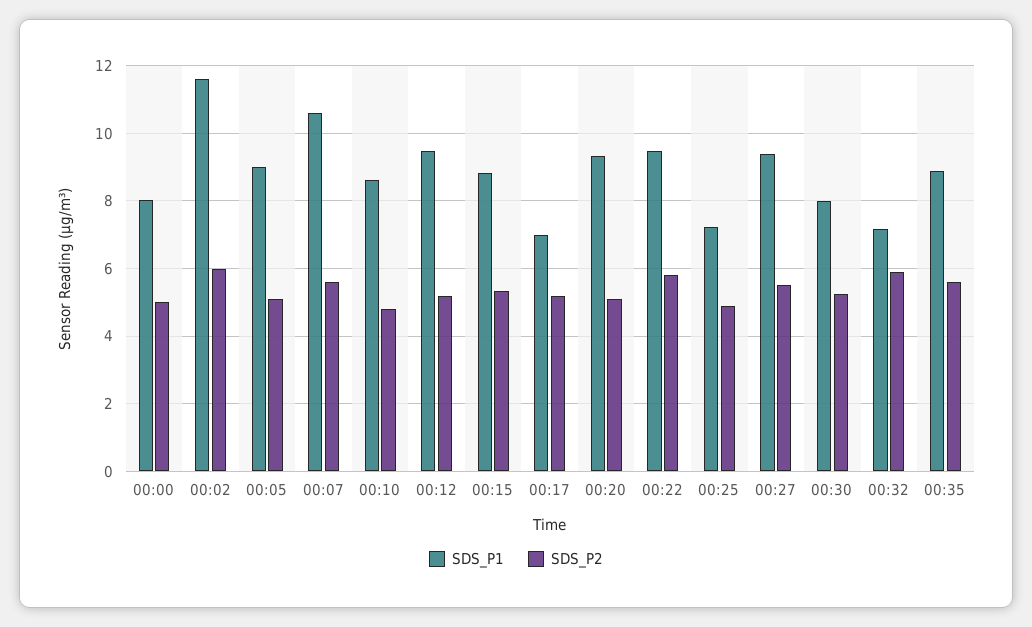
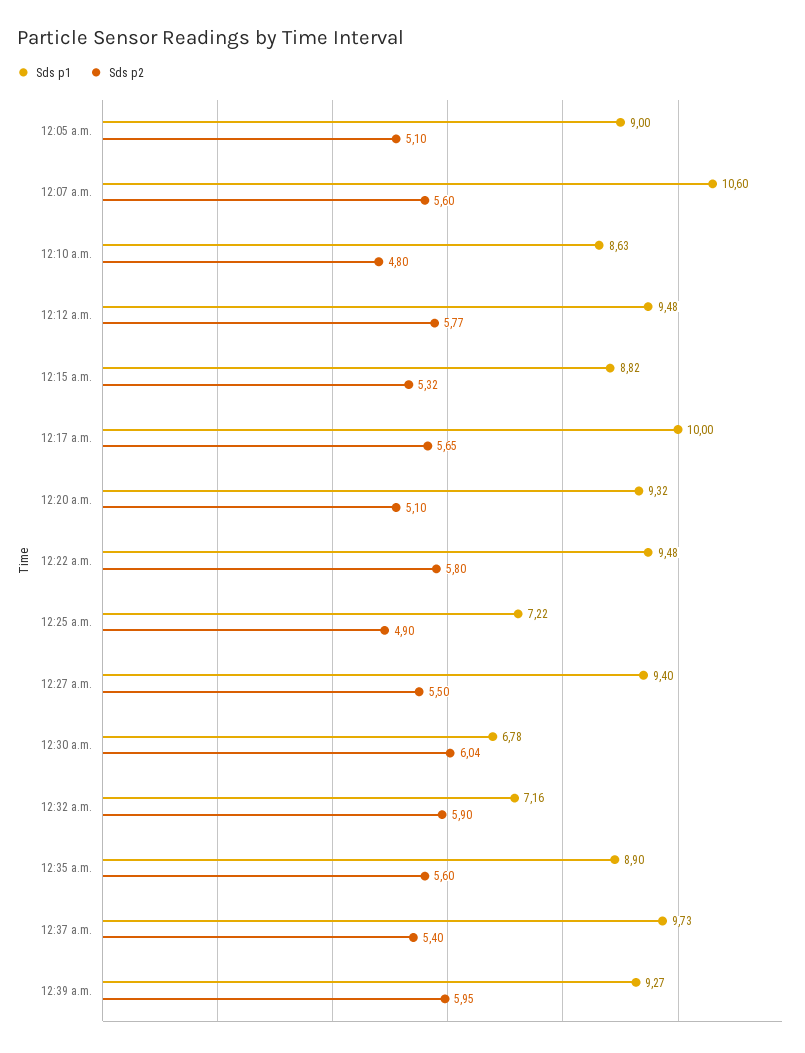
SDS_P1, 00:00: 8 -> none
SDS_P2, 00:00: 5 -> none
SDS_P1, 00:02: 11.6 -> none
SDS_P2, 00:02: 6 -> none
SDS_P2, 00:12: 5.2 -> 5.77
SDS_P1, 00:17: 7 -> 10
SDS_P2, 00:17: 5.2 -> 5.65
SDS_P1, 00:30: 8 -> 6.78
SDS_P2, 00:30: 5.2 -> 6.04
SDS_P1, 12:37 a.m.: none -> 9.73
SDS_P2, 12:37 a.m.: none -> 5.4
SDS_P1, 12:39 a.m.: none -> 9.27
SDS_P2, 12:39 a.m.: none -> 5.95

